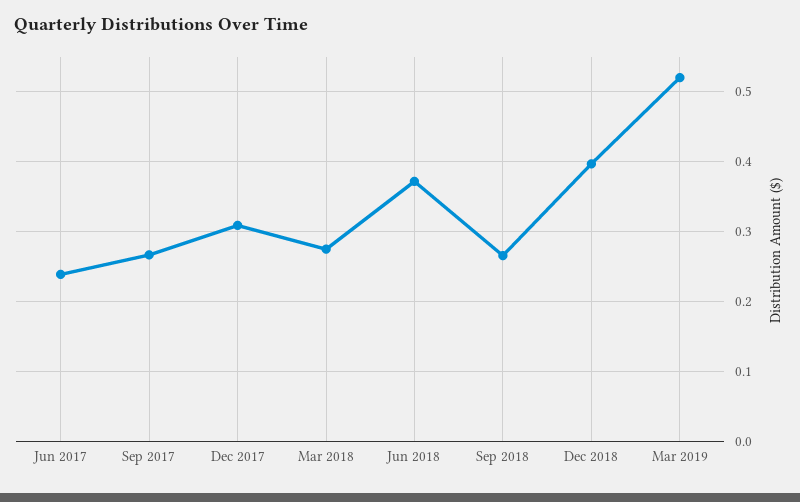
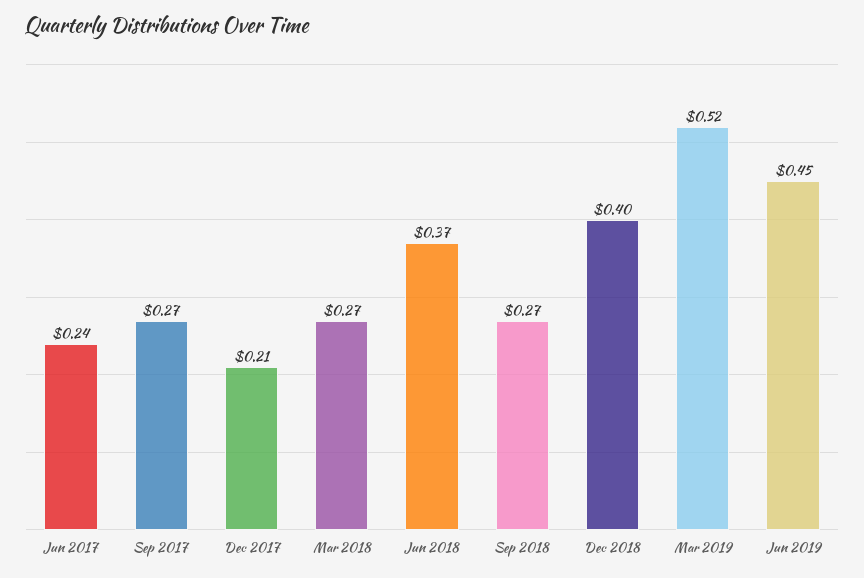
Dec 2017: 0.31 -> 0.21
Jun 2019: none -> 0.45

